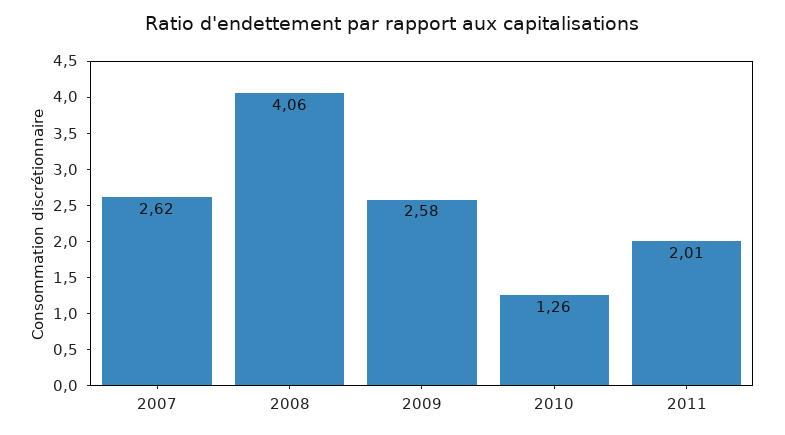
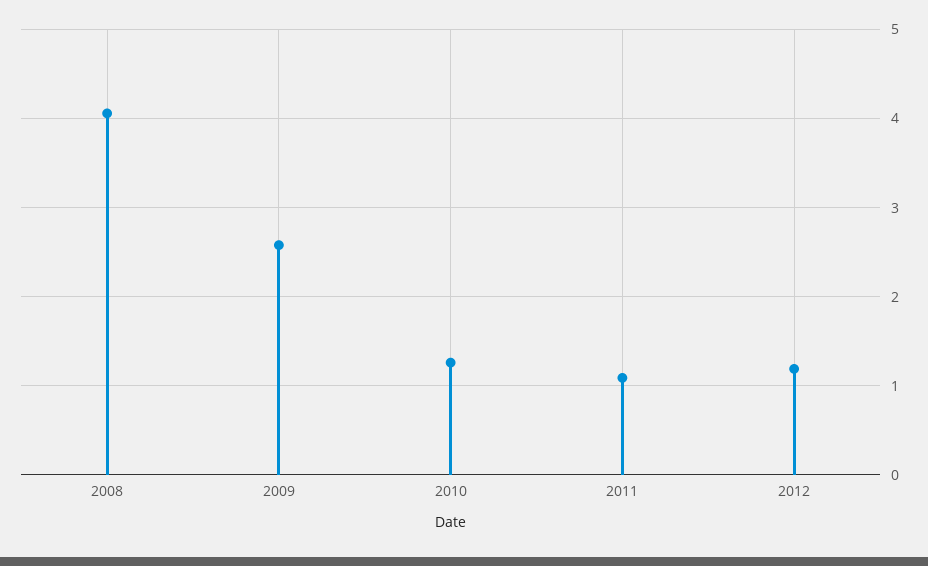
2007: 2.62 -> none
2011: 2.01 -> 1.1
2012: none -> 1.2

